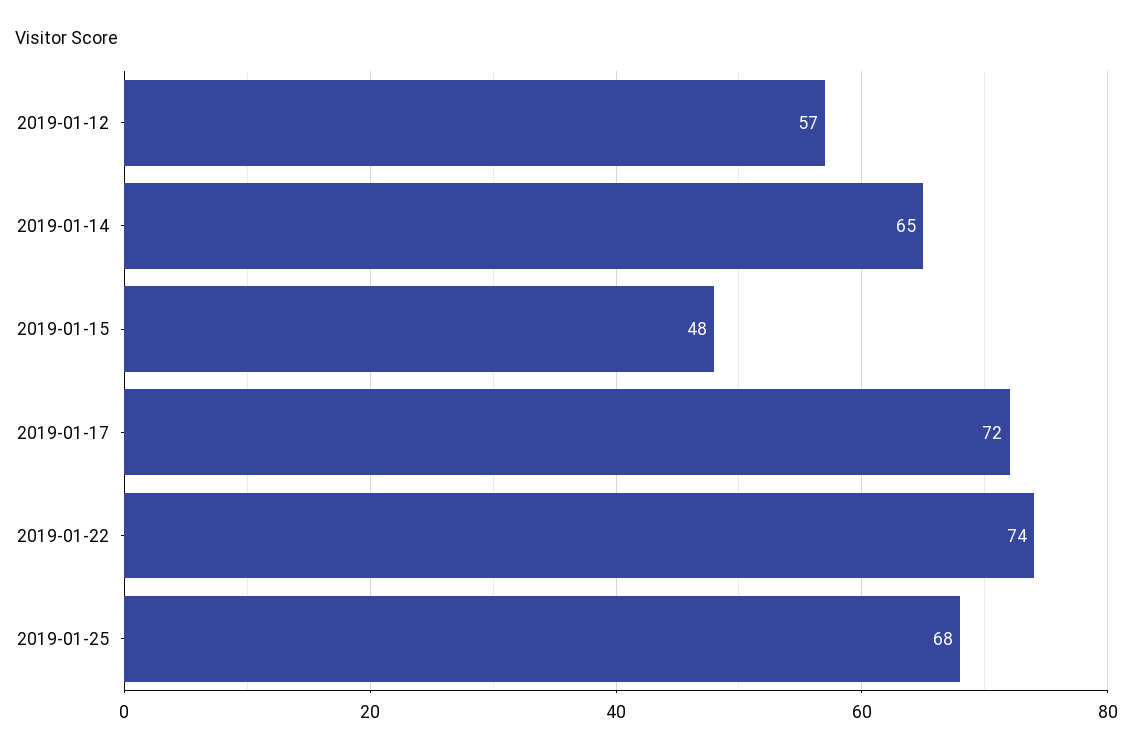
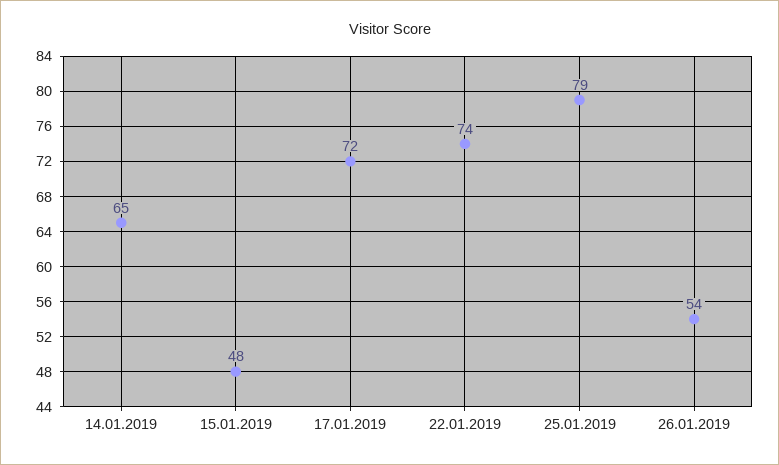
2019-01-12: 57 -> none
2019-01-25: 68 -> 79
26.01.2019: none -> 54

